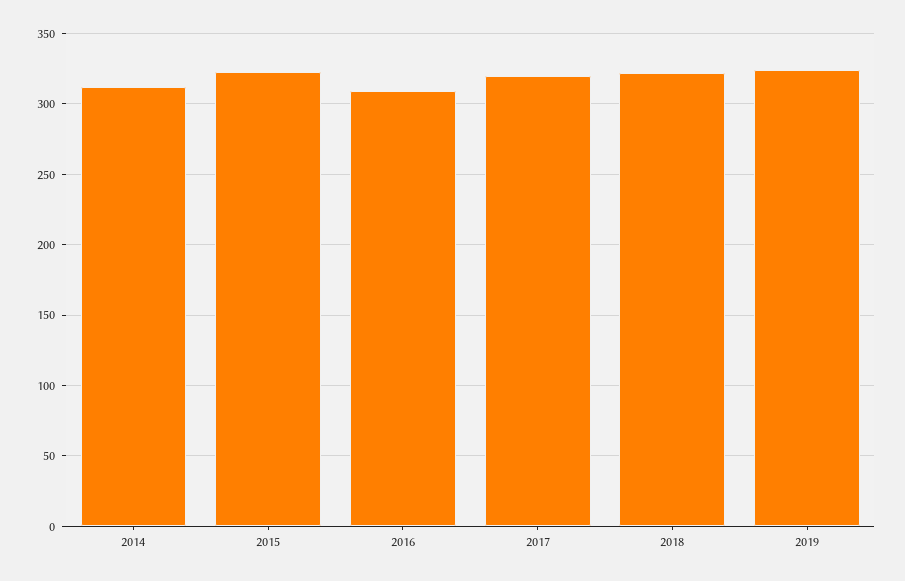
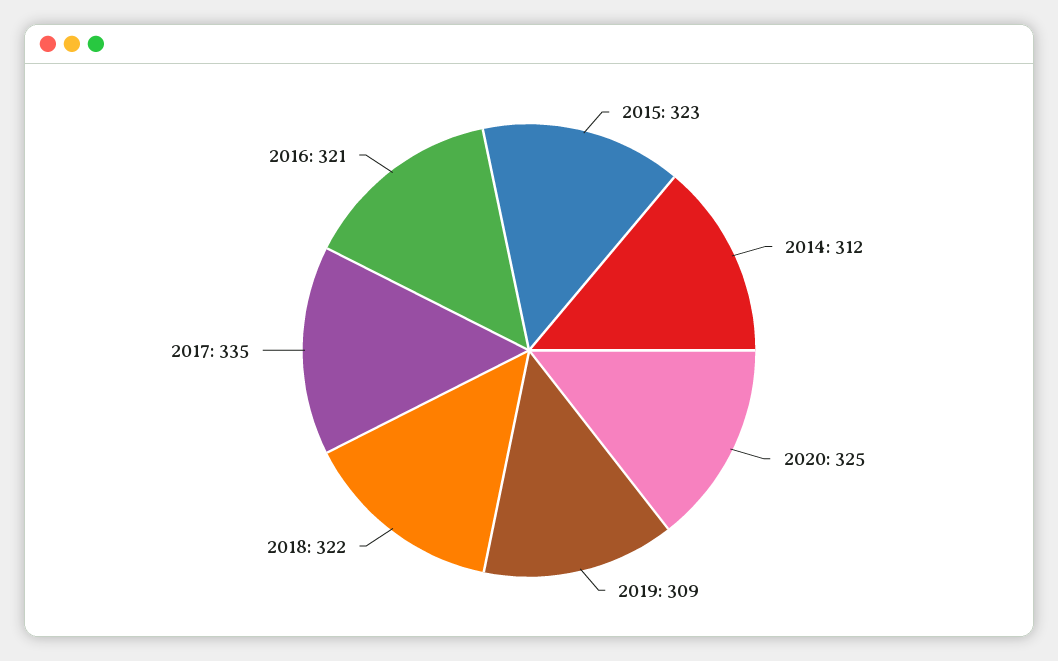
2016: 310 -> 321
2017: 320 -> 335
2019: 325 -> 309
2020: none -> 325

